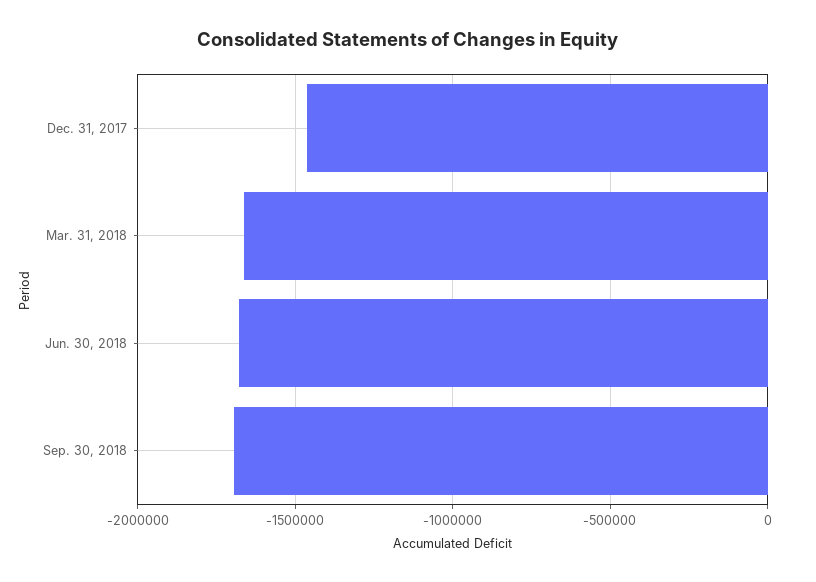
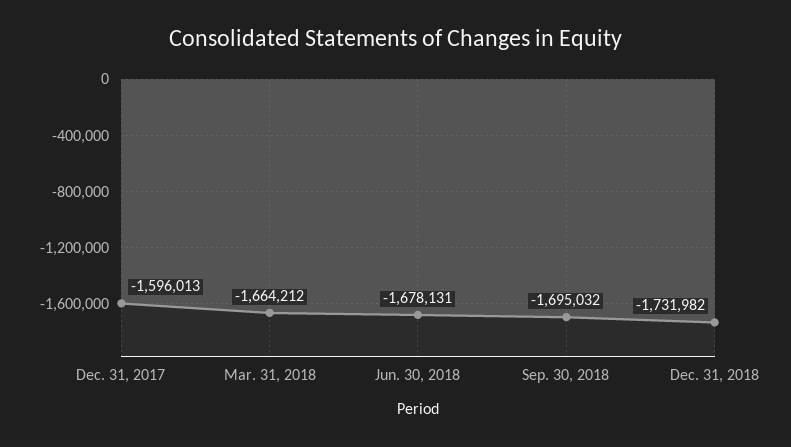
Dec. 31, 2017: -1450000 -> -1596013
Dec. 31, 2018: none -> -1731982

